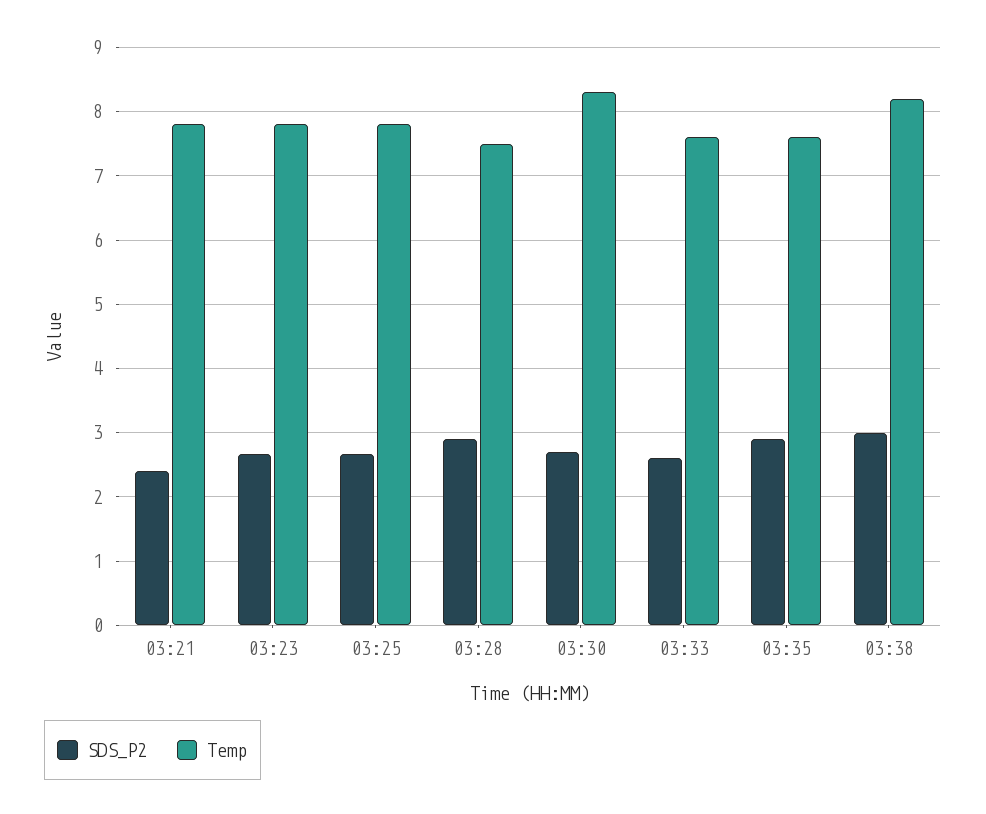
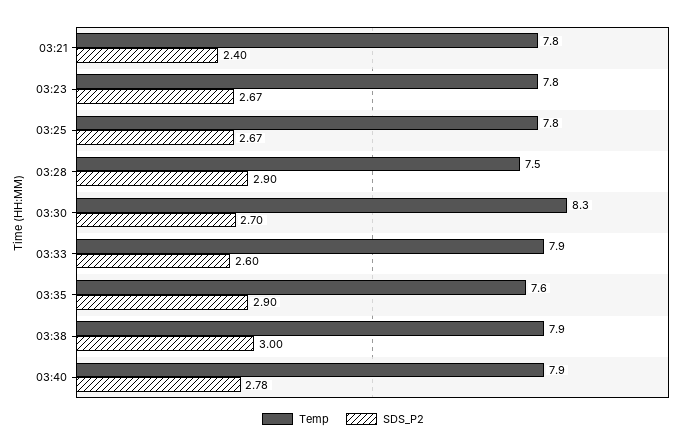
Temp, 03:33: 7.6 -> 7.9
Temp, 03:38: 8.2 -> 7.9
Temp, 03:40: none -> 7.9
SDS_P2, 03:40: none -> 2.78

